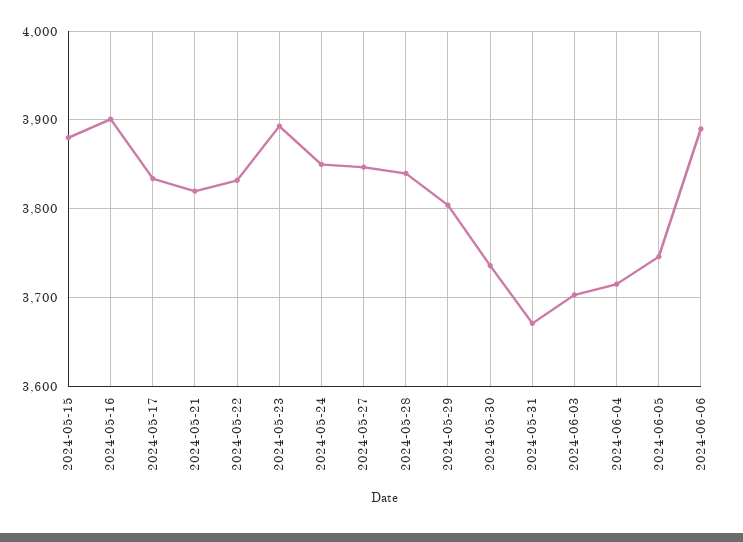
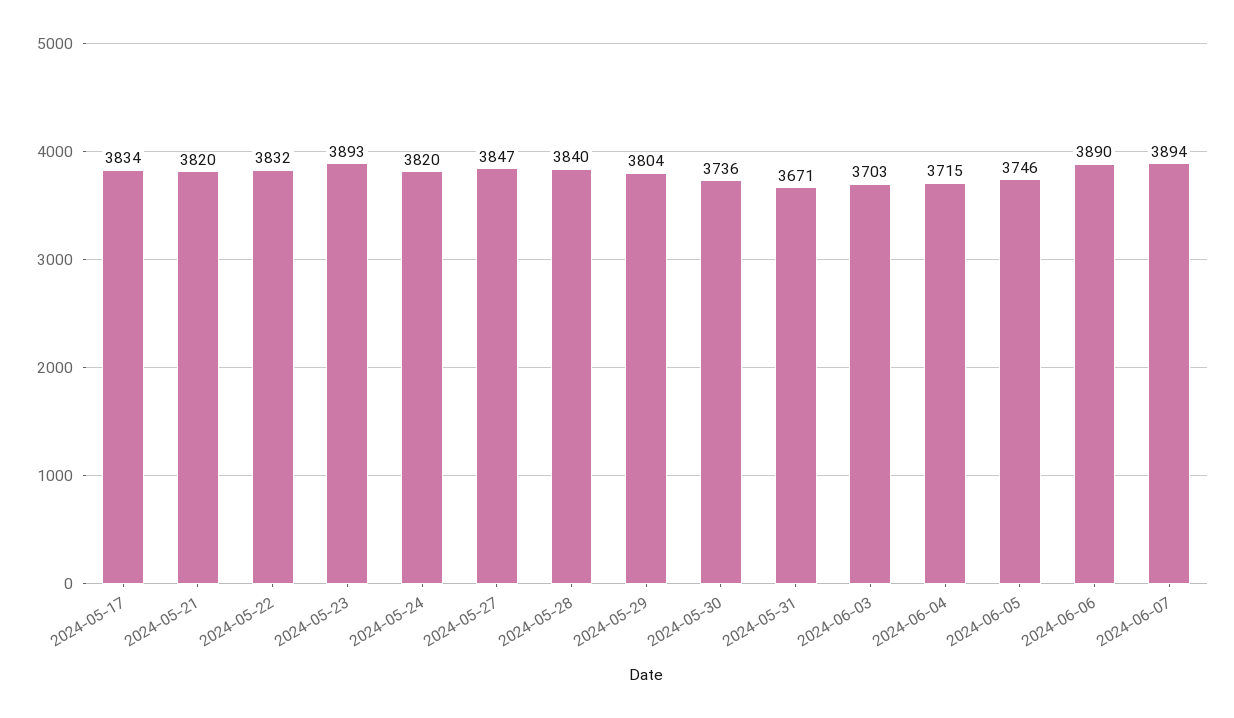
2024-05-15: 3880 -> none
2024-05-16: 3900 -> none
2024-05-24: 3850 -> 3820
2024-06-07: none -> 3894

